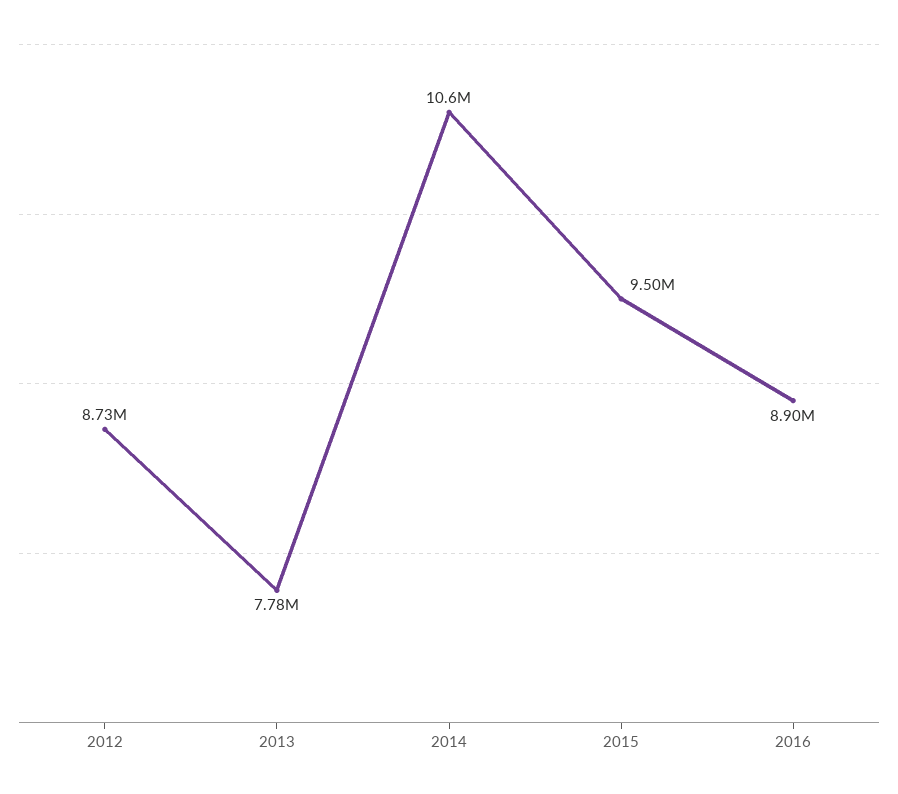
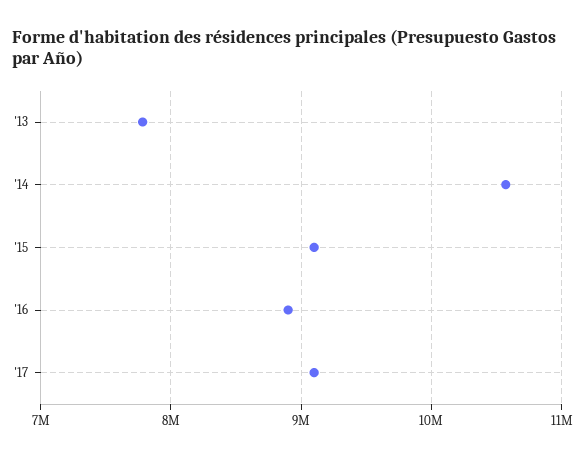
2012: 8730000 -> none
2015: 9500000 -> 9100000
'17: none -> 9100000

